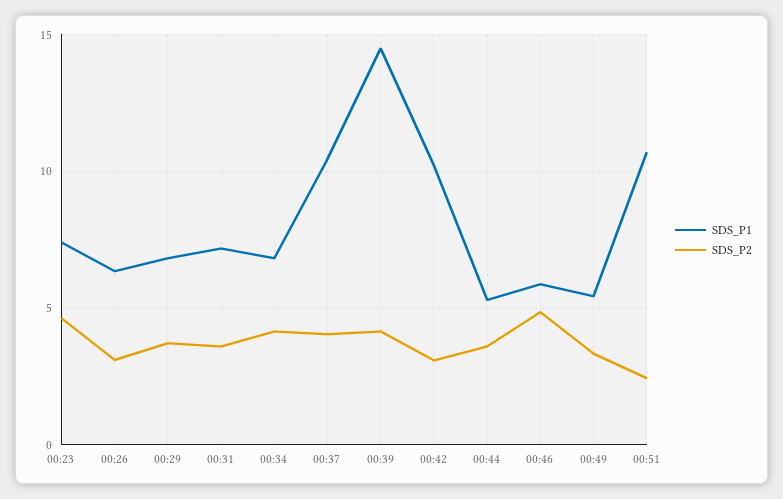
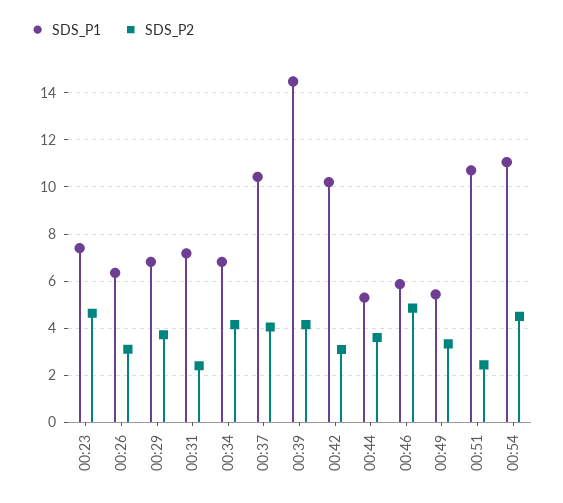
SDS_P2, 00:31: 3.5 -> 2.5
SDS_P1, 00:54: none -> 11
SDS_P2, 00:54: none -> 4.5

